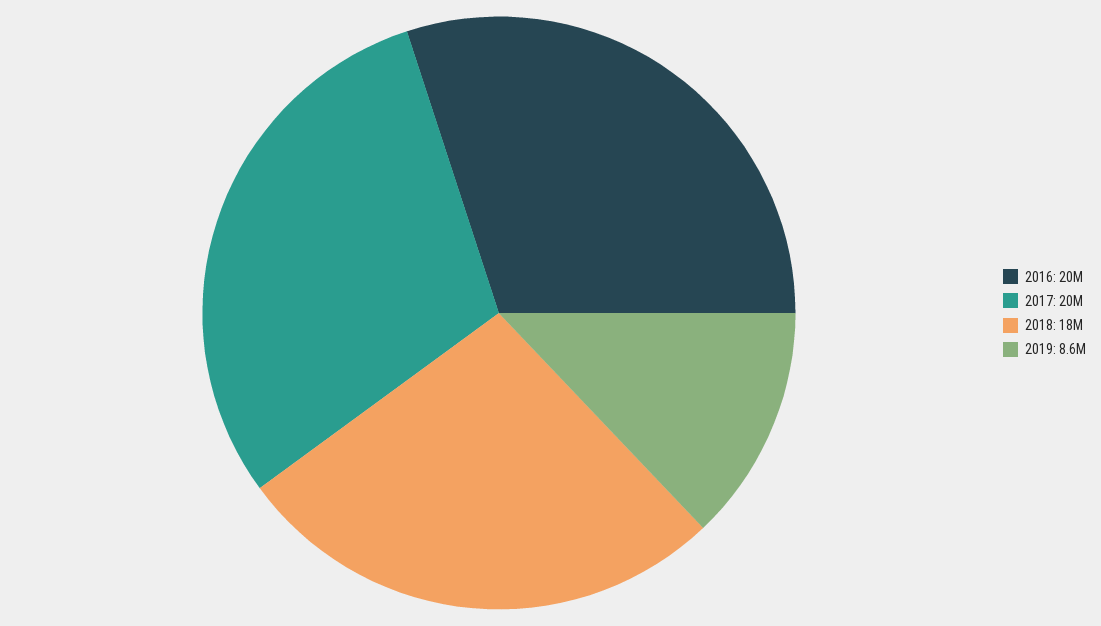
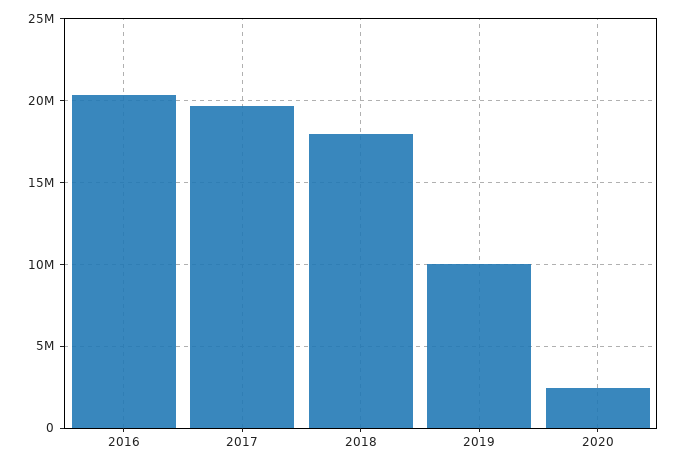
2019: 8600000 -> 10000000
2020: none -> 2500000

